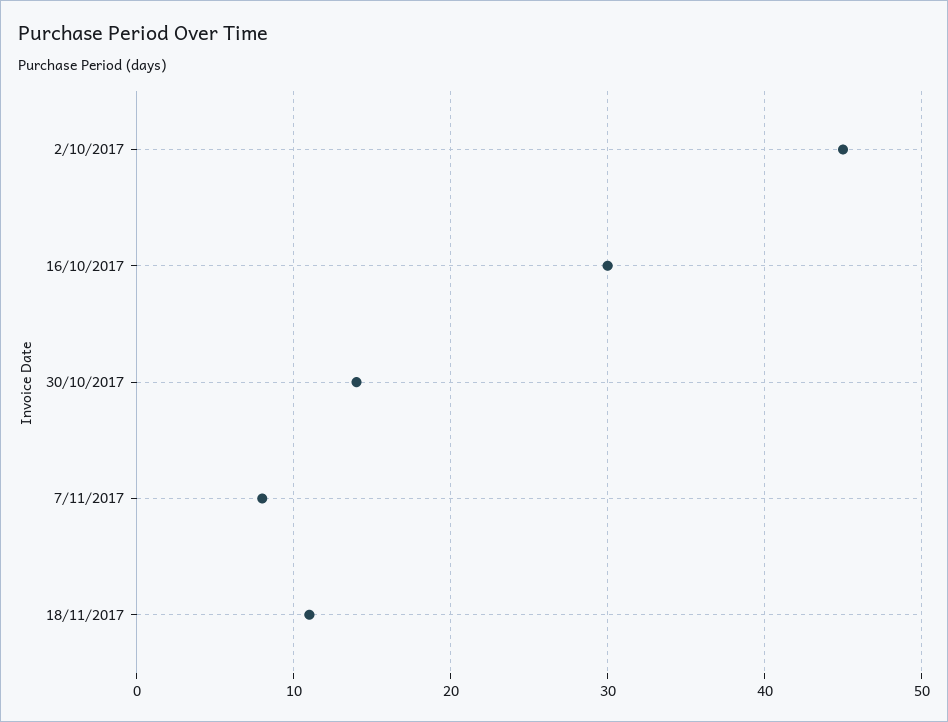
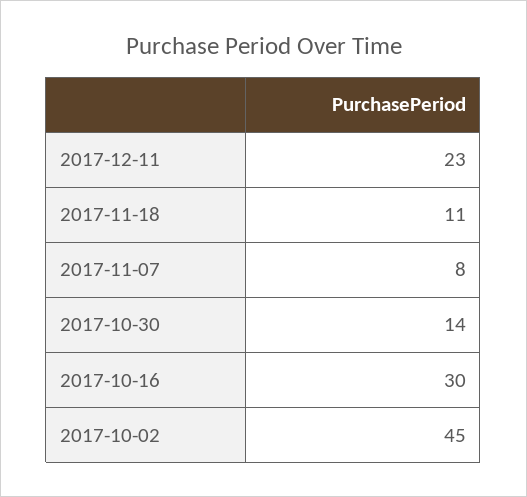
2017-12-11: none -> 23

